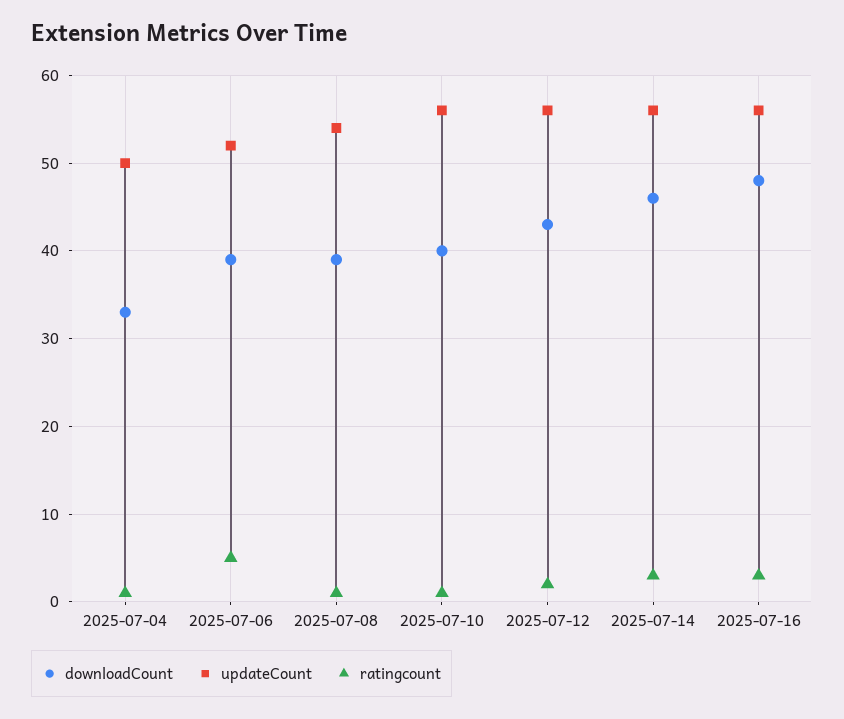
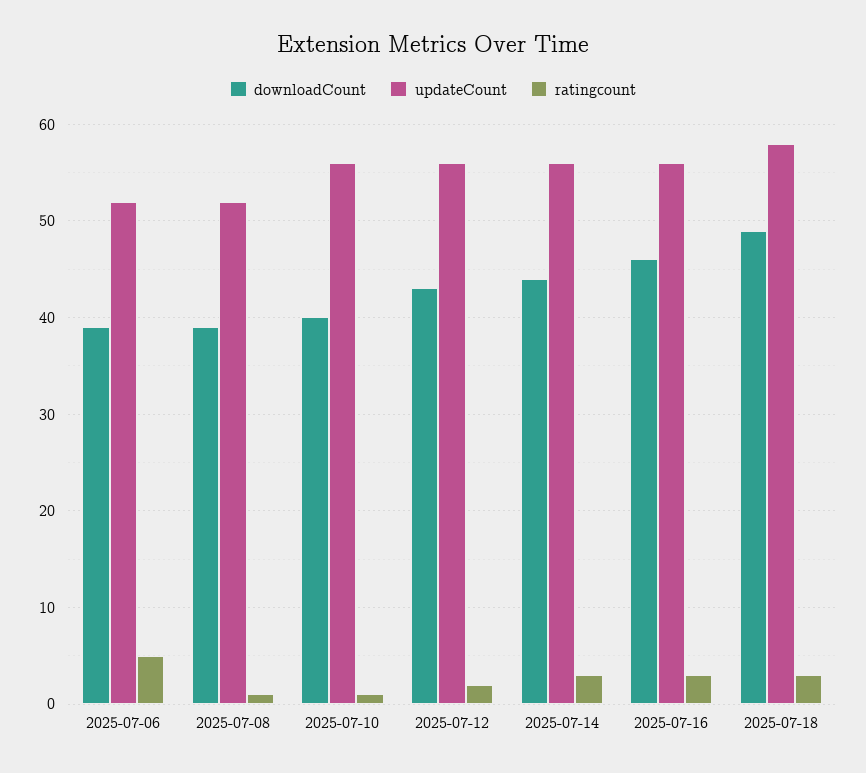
downloadCount, 2025-07-04: 33 -> none
updateCount, 2025-07-04: 50 -> none
ratingcount, 2025-07-04: 1 -> none
updateCount, 2025-07-08: 54 -> 52
downloadCount, 2025-07-14: 46 -> 44
downloadCount, 2025-07-16: 48 -> 46
downloadCount, 2025-07-18: none -> 49
updateCount, 2025-07-18: none -> 58
ratingcount, 2025-07-18: none -> 3

